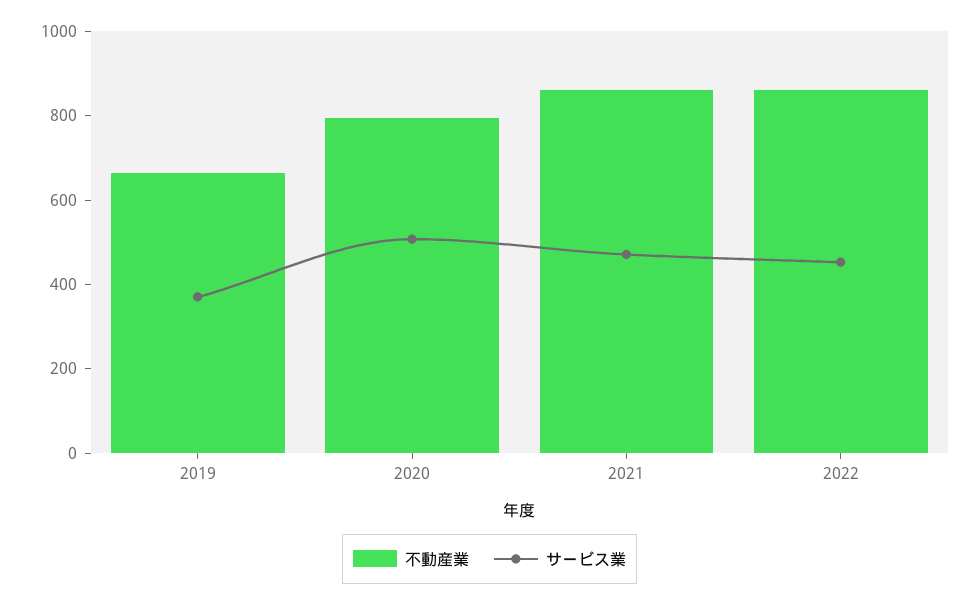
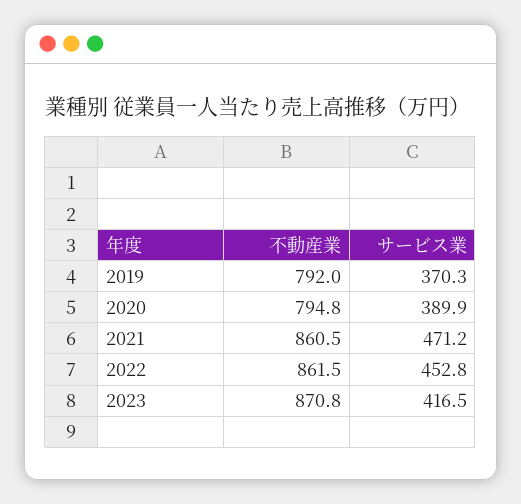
不動産業, 2019: 650 -> 792
サービス業, 2020: 500 -> 389.9
不動産業, 2023: none -> 870.8
サービス業, 2023: none -> 416.5

